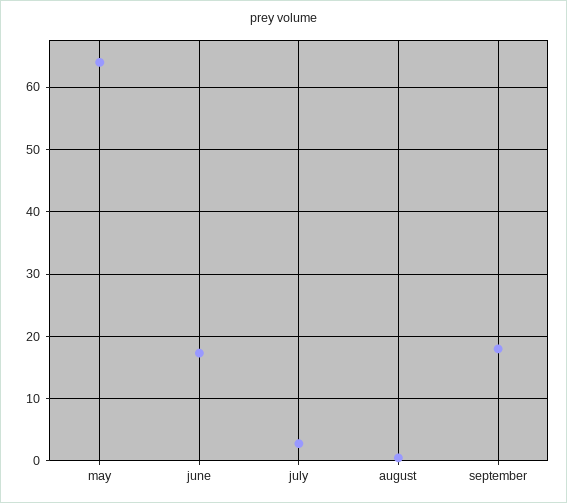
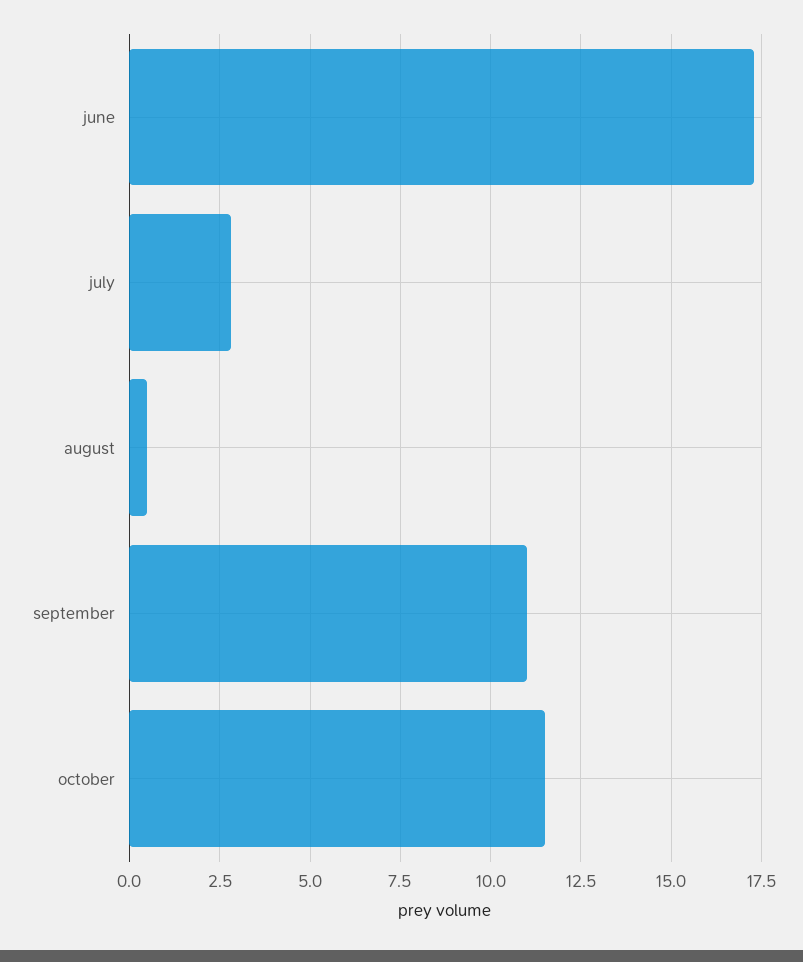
may: 64 -> none
september: 18 -> 11
october: none -> 11.5

